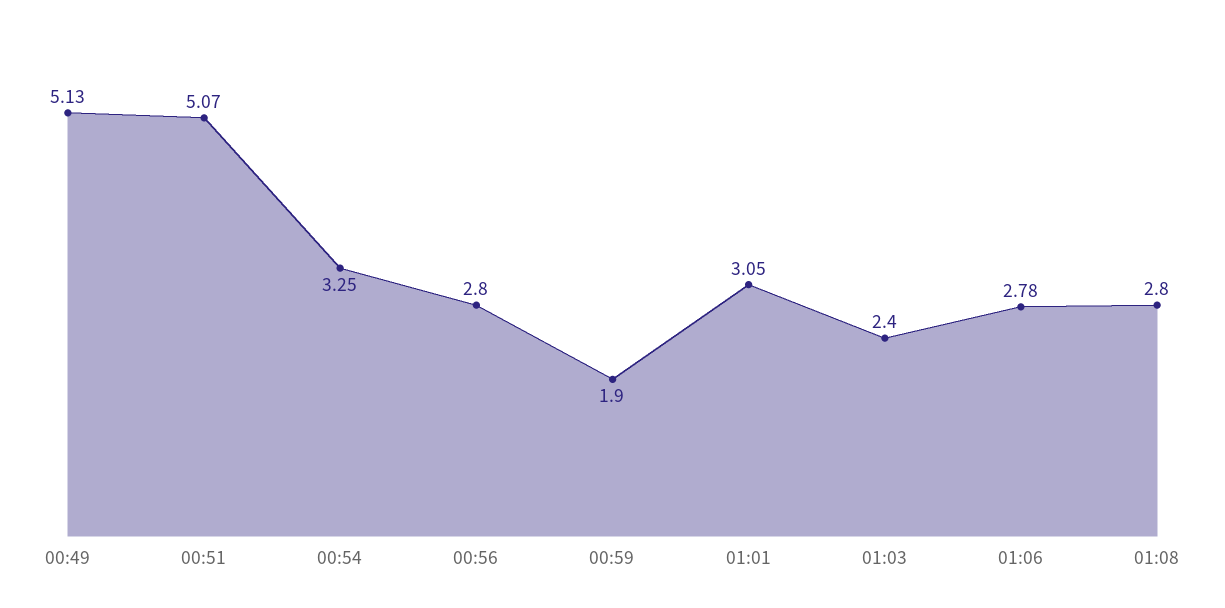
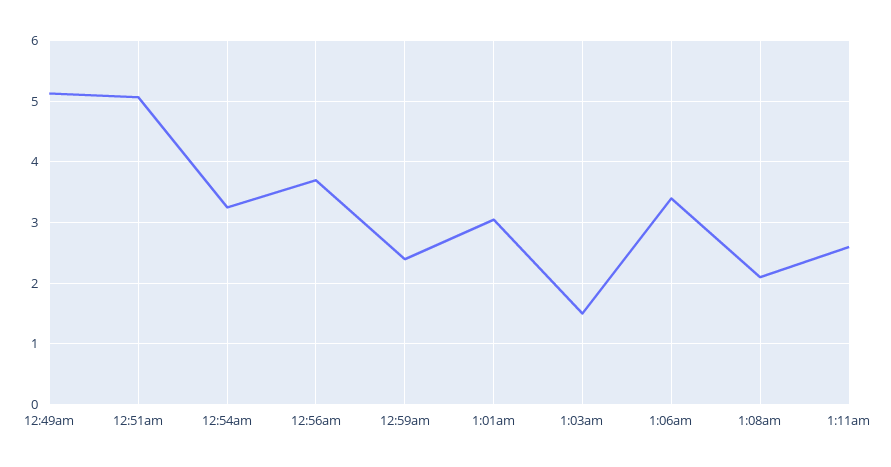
00:56: 2.8 -> 3.7
00:59: 1.9 -> 2.4
01:03: 2.4 -> 1.5
01:06: 2.78 -> 3.4
01:08: 2.8 -> 2.1
1:11am: none -> 2.6

